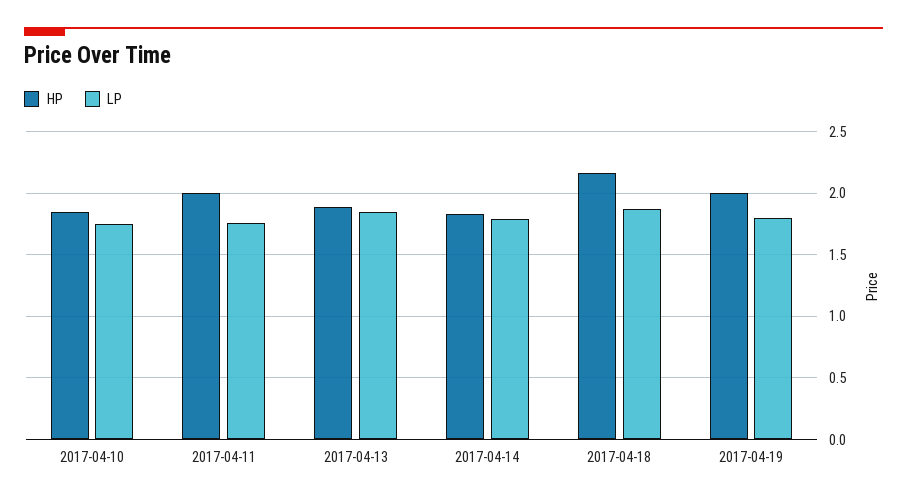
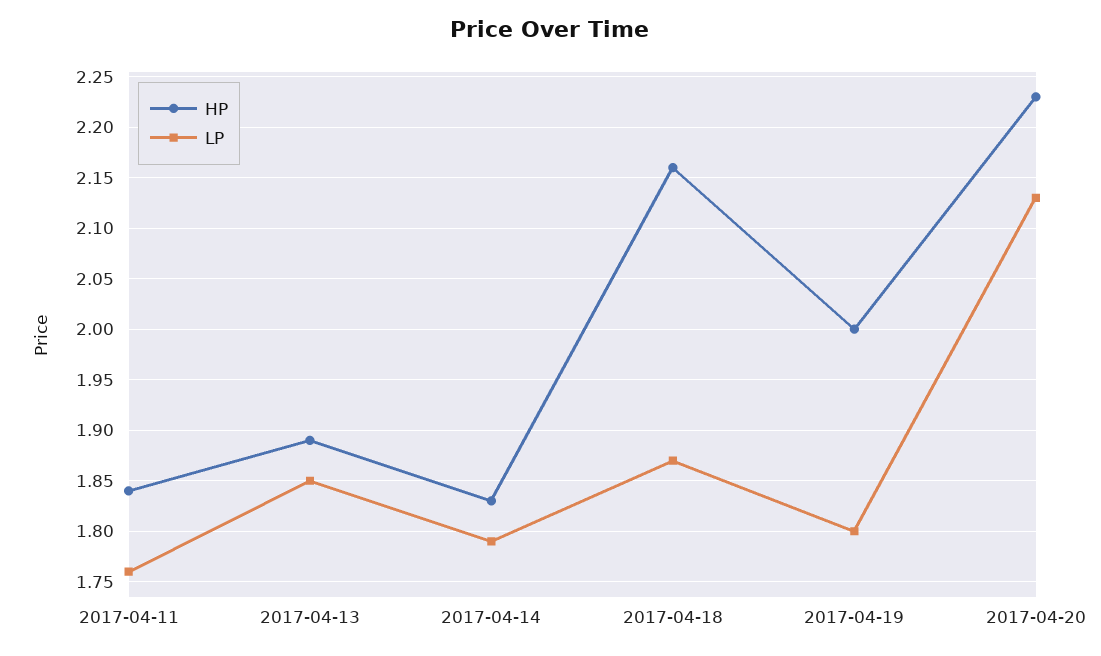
HP, 2017-04-10: 1.85 -> none
LP, 2017-04-10: 1.75 -> none
HP, 2017-04-11: 2 -> 1.84
HP, 2017-04-20: none -> 2.23
LP, 2017-04-20: none -> 2.13

